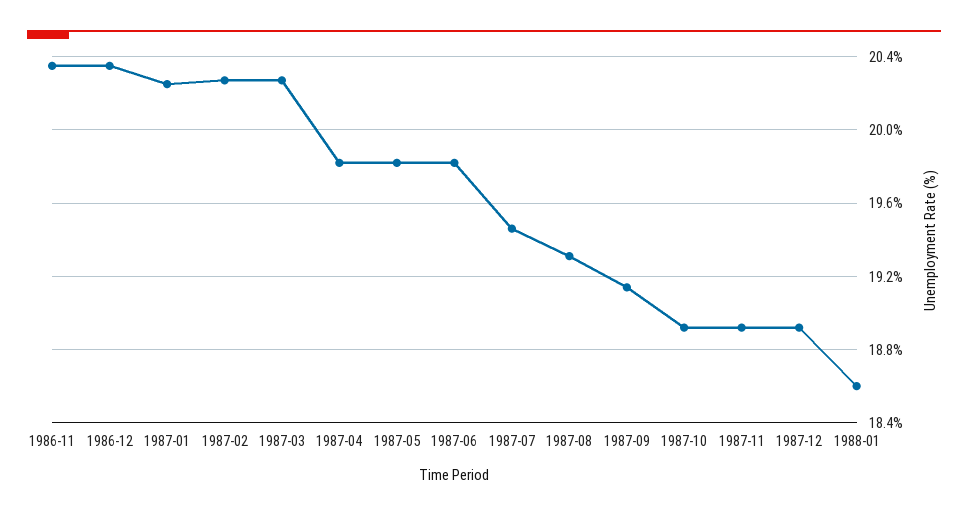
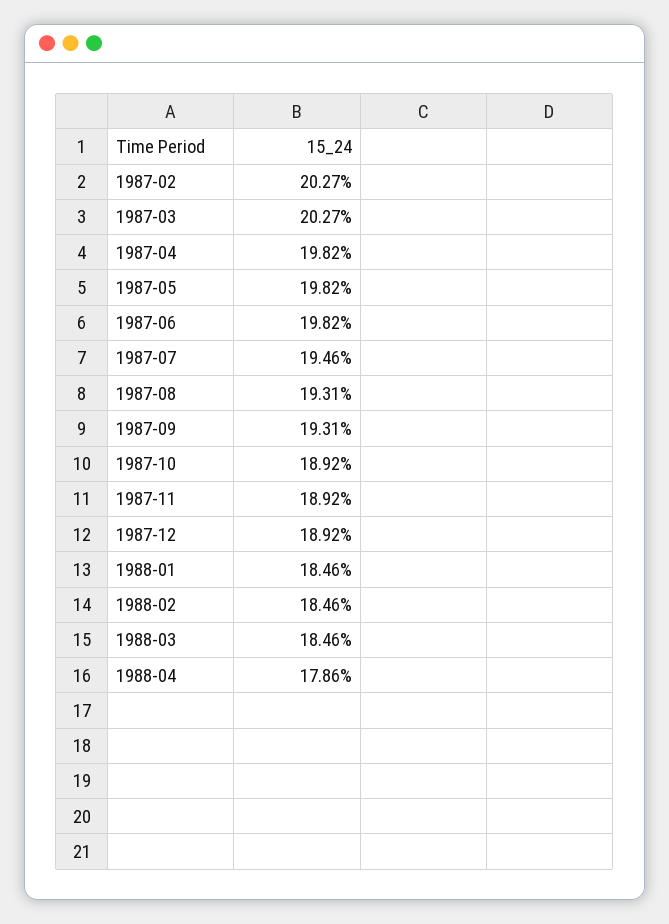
1986-11: 20.35 -> none
1986-12: 20.35 -> none
1987-01: 20.25 -> none
1987-09: 19.15 -> 19.31
1988-01: 18.6 -> 18.46
1988-02: none -> 18.46
1988-03: none -> 18.46
1988-04: none -> 17.86

